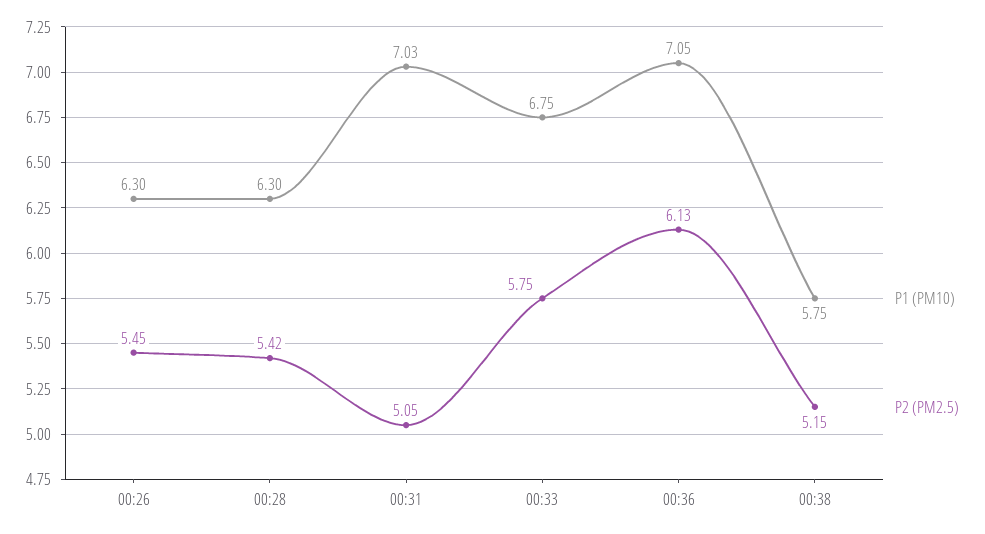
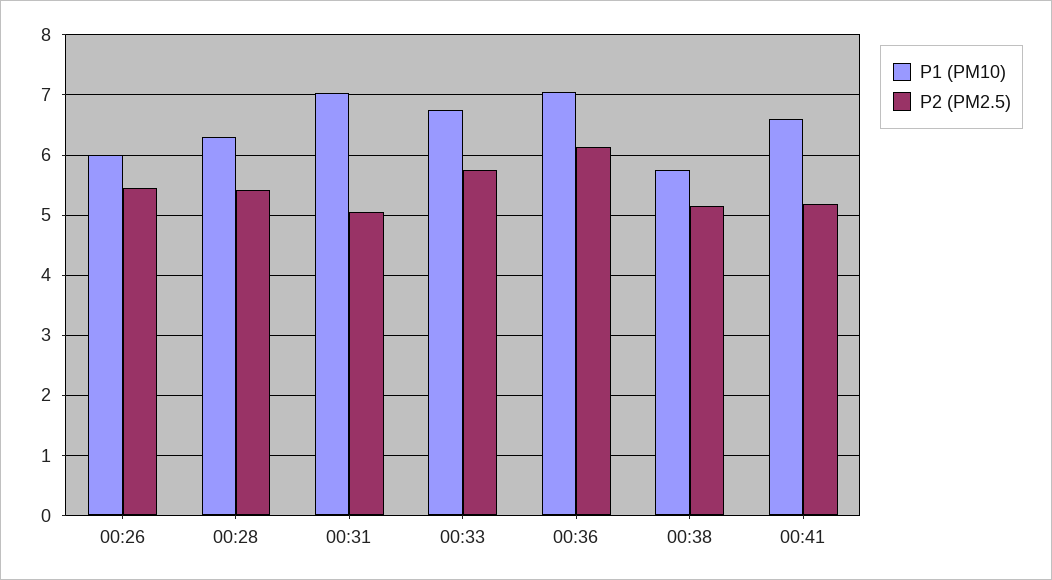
P1 (PM10), 00:26: 6.3 -> 6
P1 (PM10), 00:41: none -> 6.6
P2 (PM2.5), 00:41: none -> 5.2

